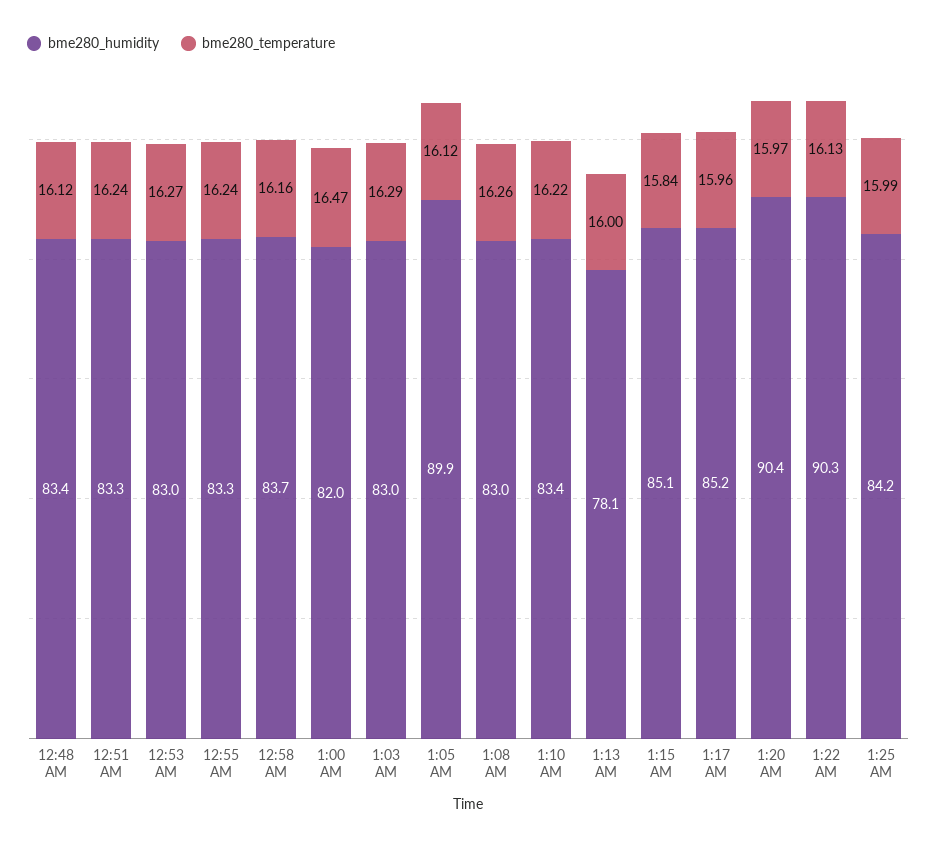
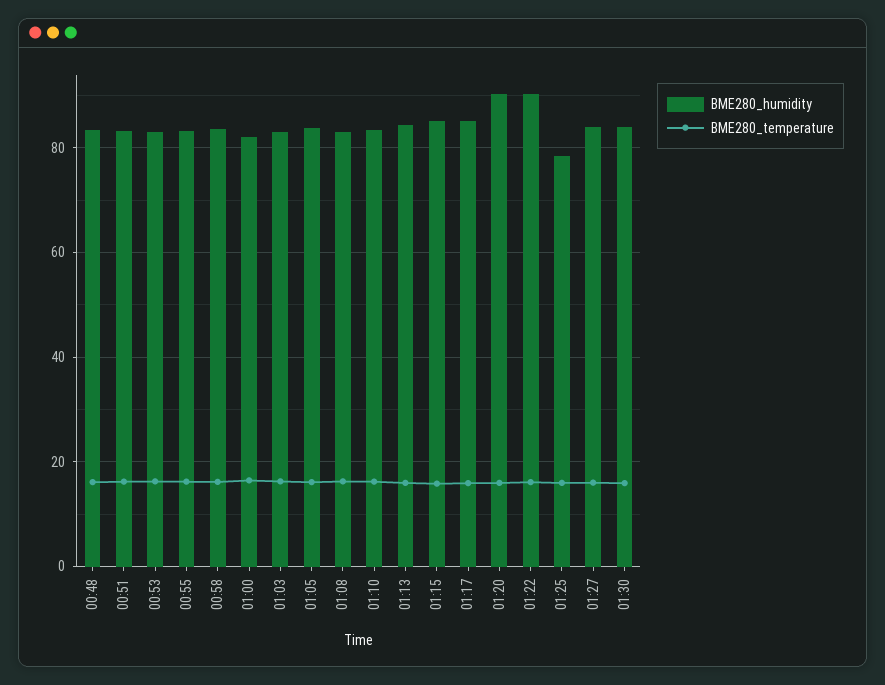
bme280_humidity, 1:05 AM: 89.9 -> 84
bme280_humidity, 1:13 AM: 78.1 -> 84
bme280_humidity, 1:25 AM: 84.2 -> 78
bme280_humidity, 01:27: none -> 84
bme280_temperature, 01:27: none -> 16
bme280_humidity, 01:30: none -> 84
bme280_temperature, 01:30: none -> 16

